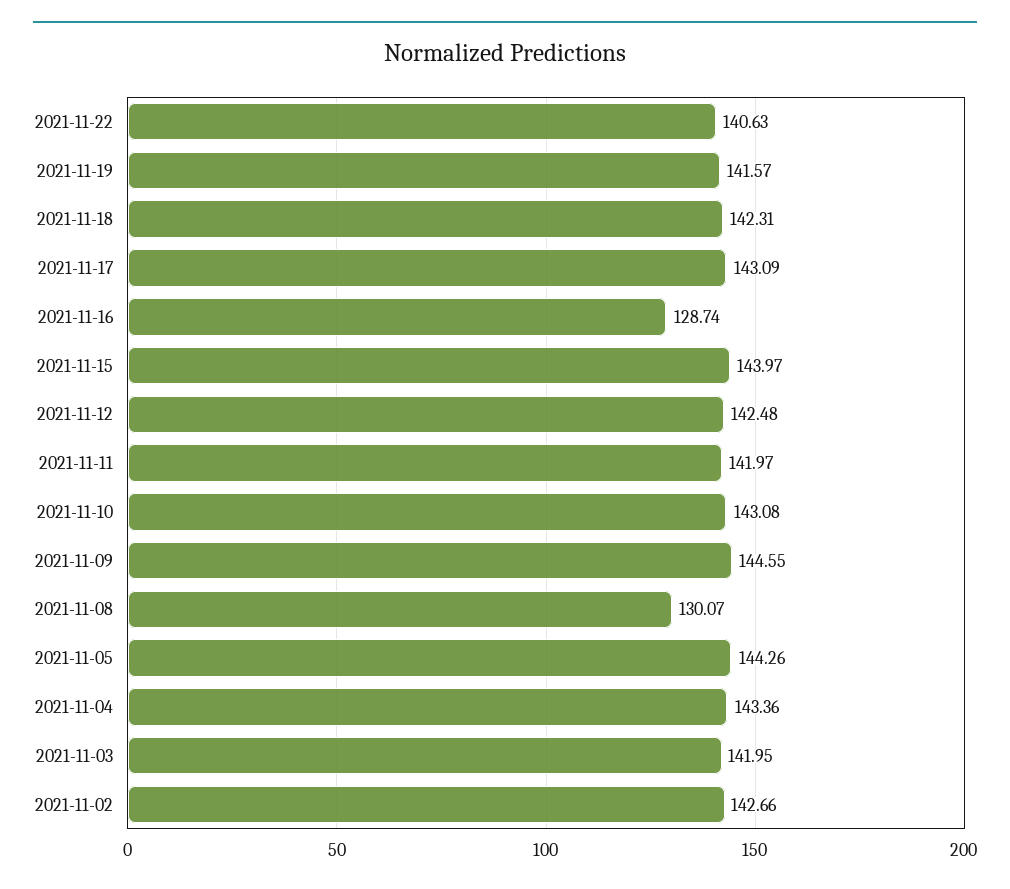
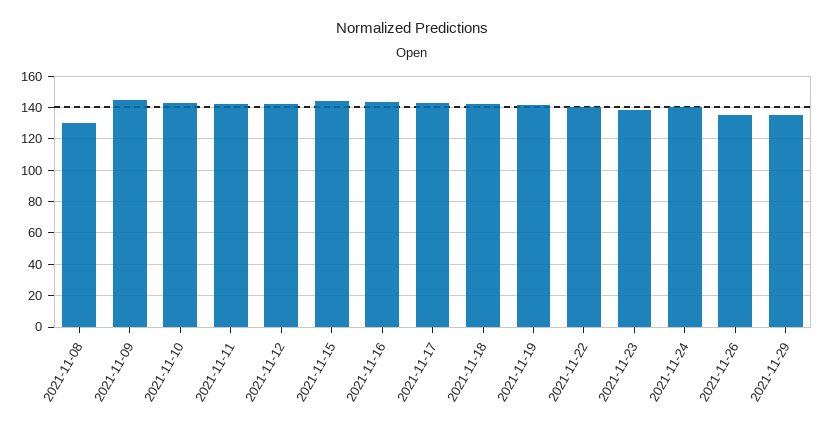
2021-11-16: 128.74 -> 145
2021-11-05: 144.26 -> none
2021-11-04: 143.36 -> none
2021-11-03: 141.95 -> none
2021-11-02: 142.66 -> none
2021-11-23: none -> 140
2021-11-24: none -> 140
2021-11-26: none -> 135
2021-11-29: none -> 135

